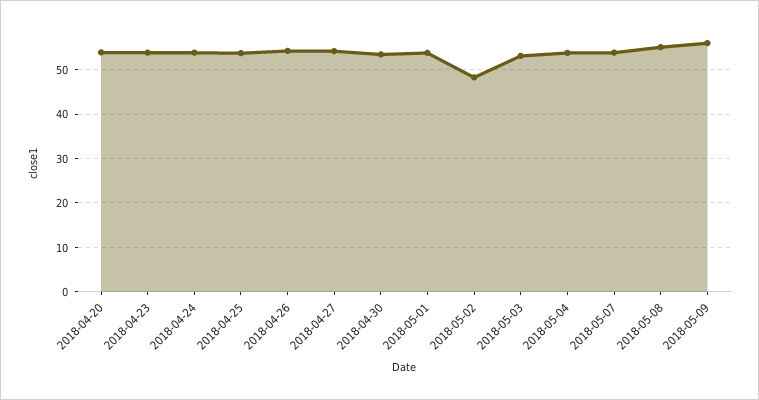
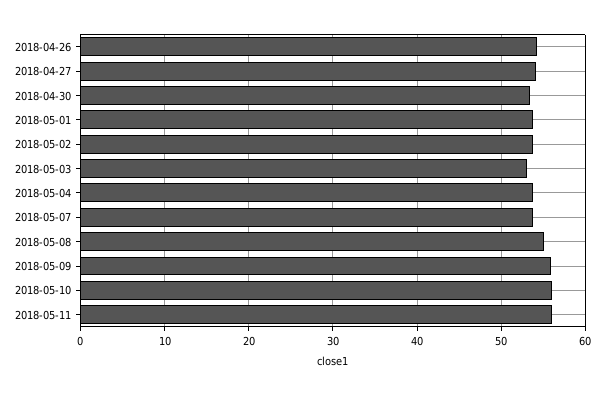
2018-04-20: 54 -> none
2018-04-23: 54 -> none
2018-04-24: 54 -> none
2018-04-25: 54 -> none
2018-05-02: 48 -> 54
2018-05-10: none -> 56
2018-05-11: none -> 56

